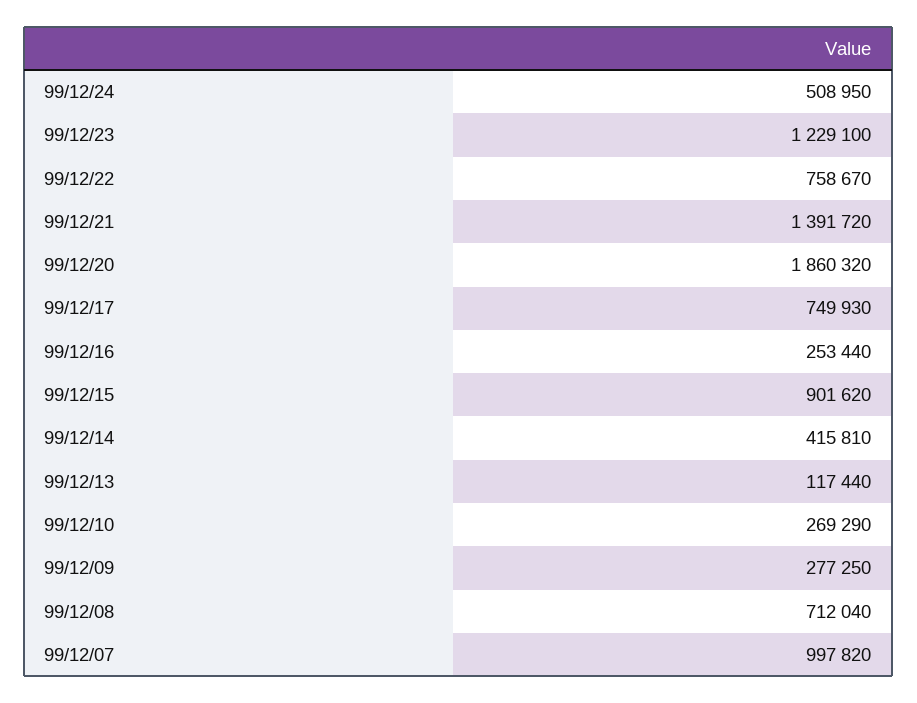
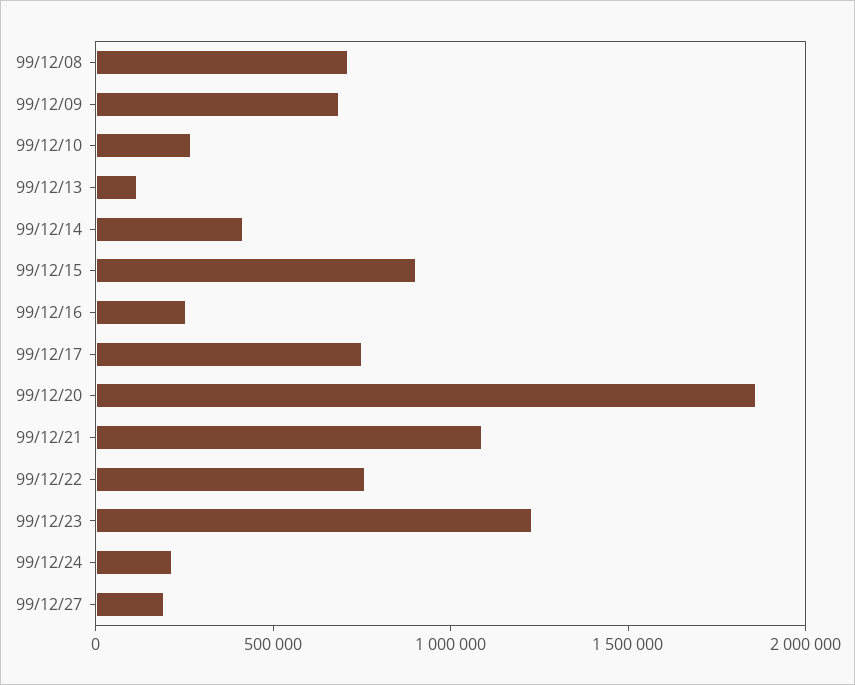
99/12/24: 508950 -> 200000
99/12/21: 1391720 -> 1100000
99/12/09: 277250 -> 700000
99/12/07: 997820 -> none
99/12/27: none -> 200000

